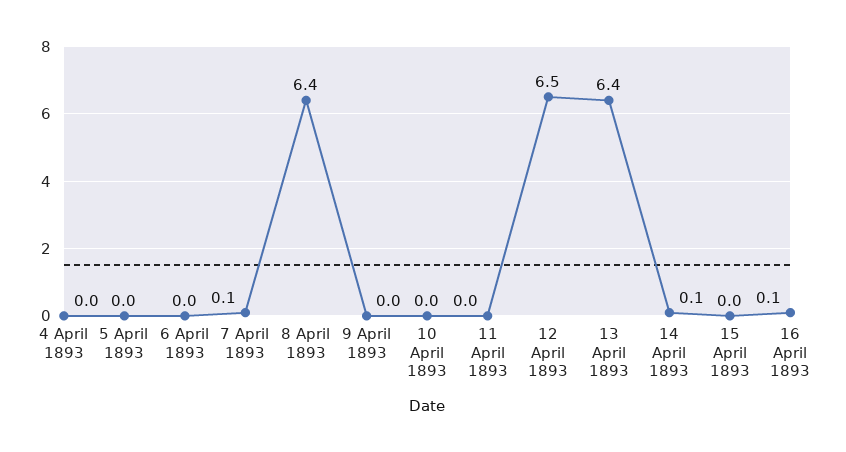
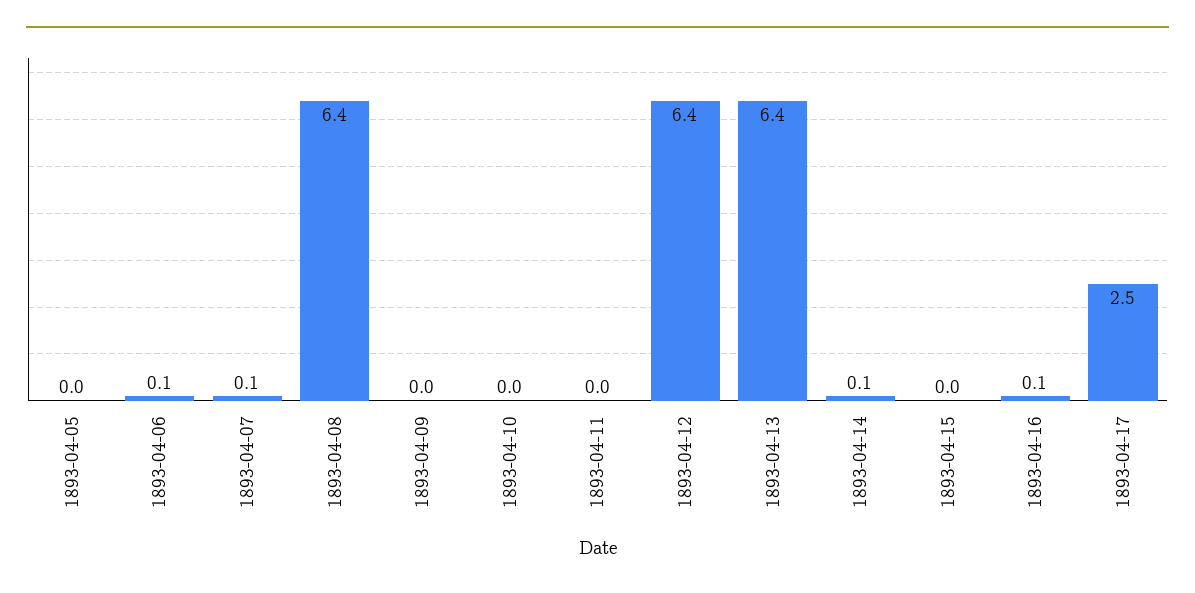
4 April 1893: 0 -> none
6 April 1893: 0 -> 0.1
12 April 1893: 6.5 -> 6.4
1893-04-17: none -> 2.5

